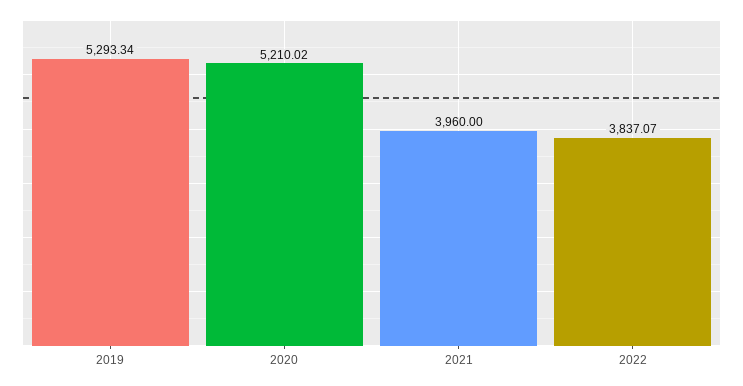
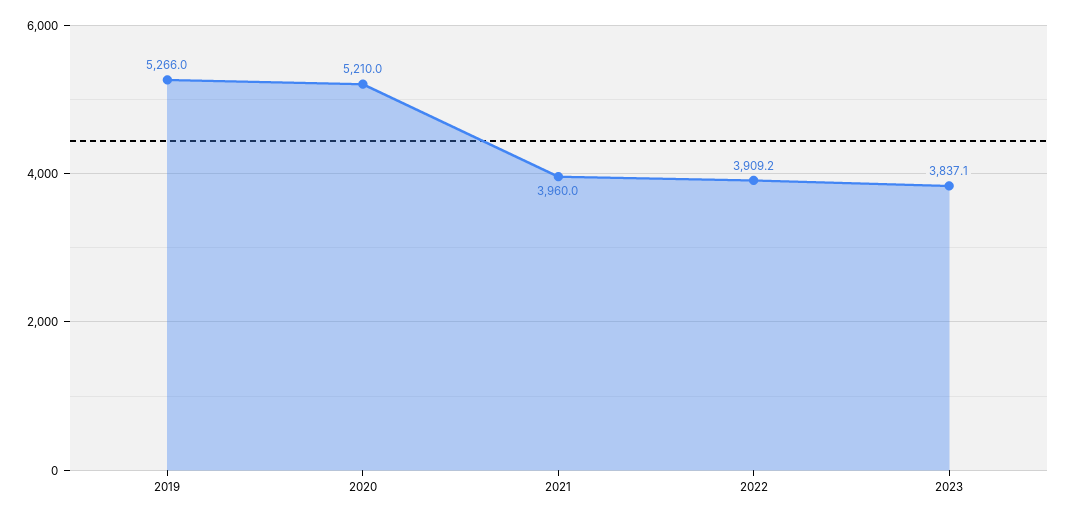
2019: 5293.34 -> 5266
2022: 3837.07 -> 3909.2
2023: none -> 3837.1

